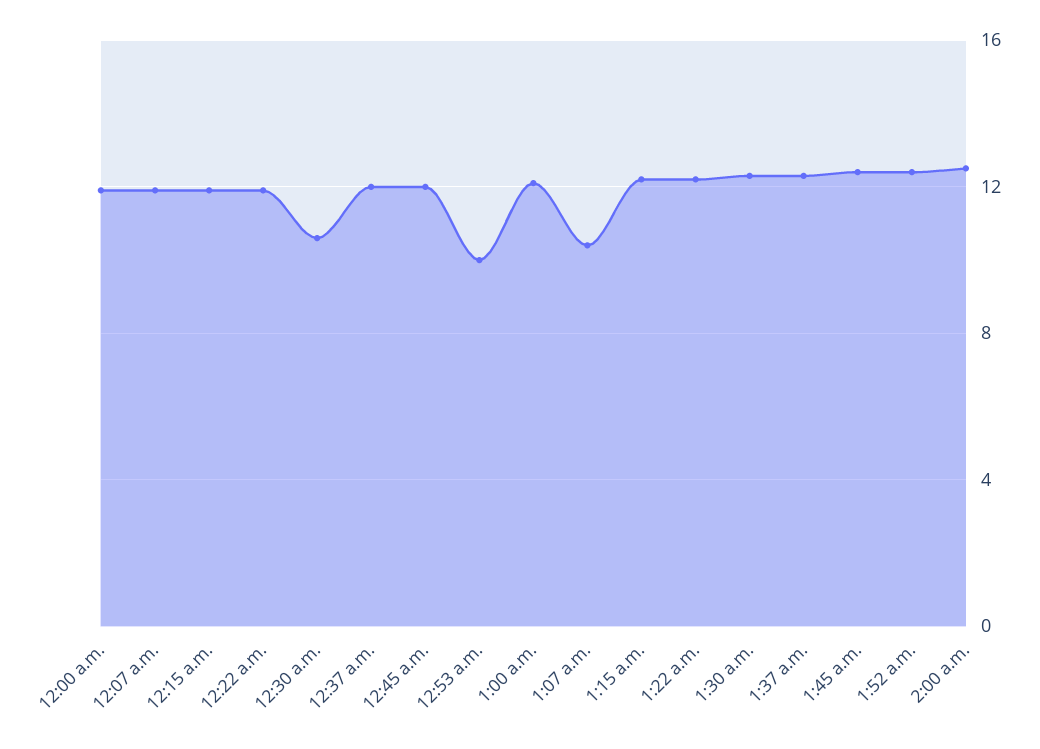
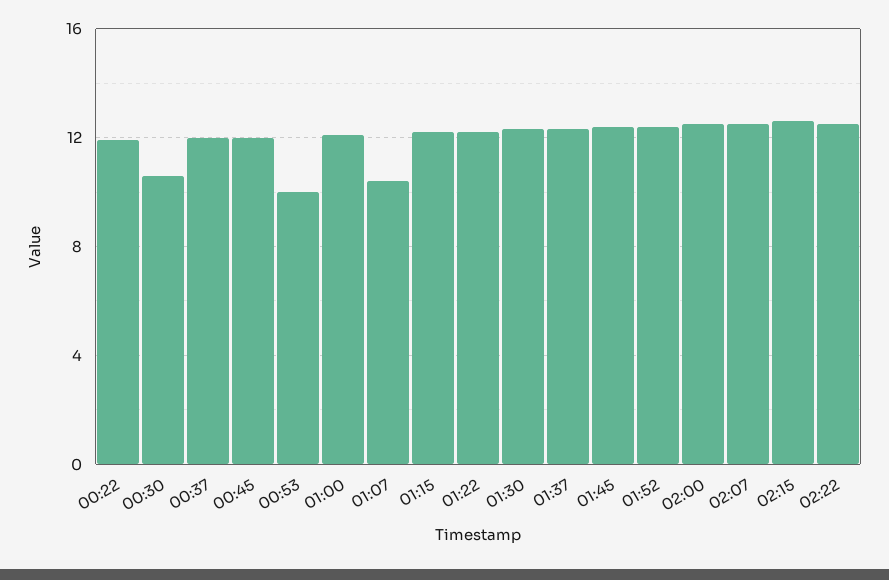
12:00 a.m.: 12 -> none
12:07 a.m.: 12 -> none
12:15 a.m.: 12 -> none
02:07: none -> 12.5
02:15: none -> 12.5
02:22: none -> 12.5

